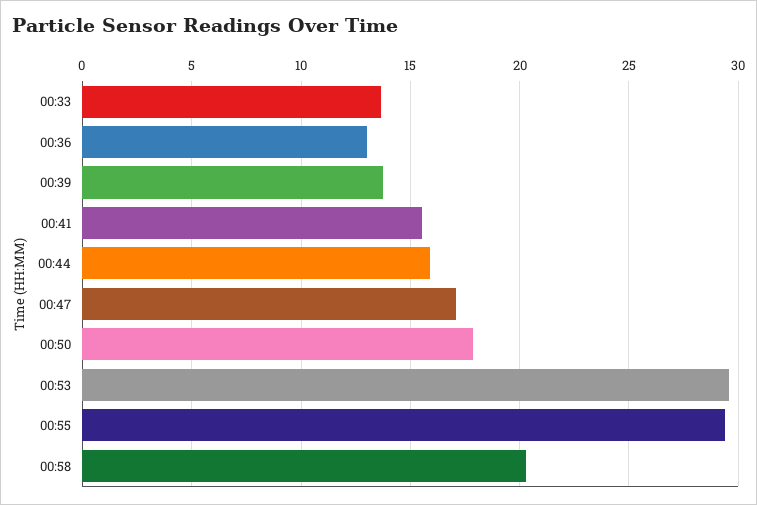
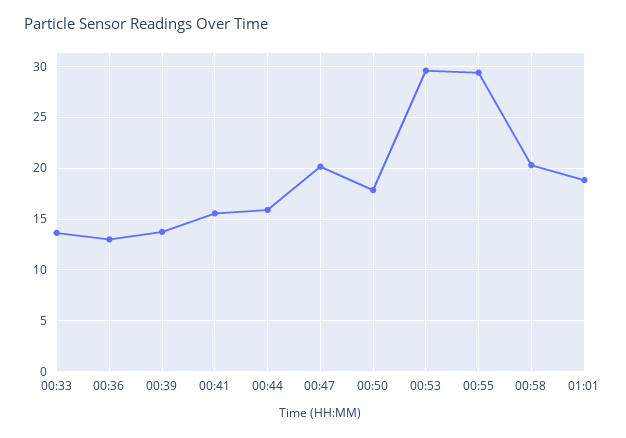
00:47: 17 -> 20
01:01: none -> 19

